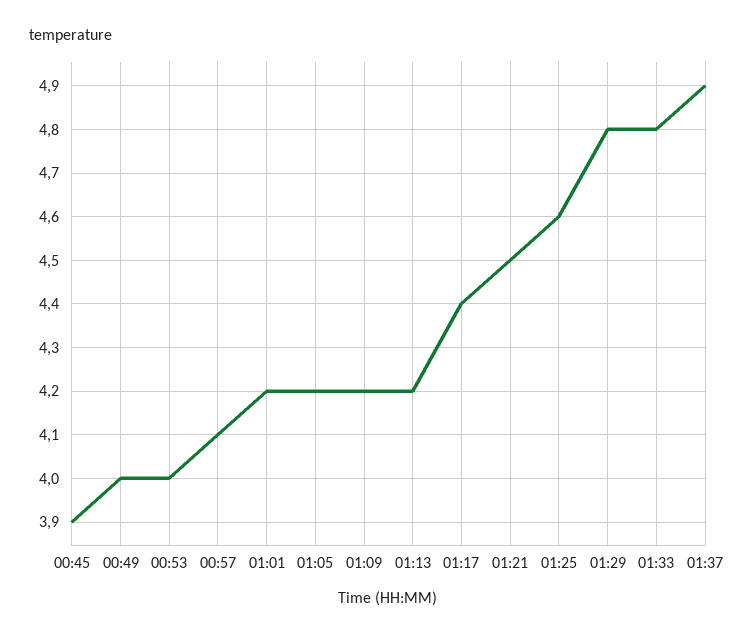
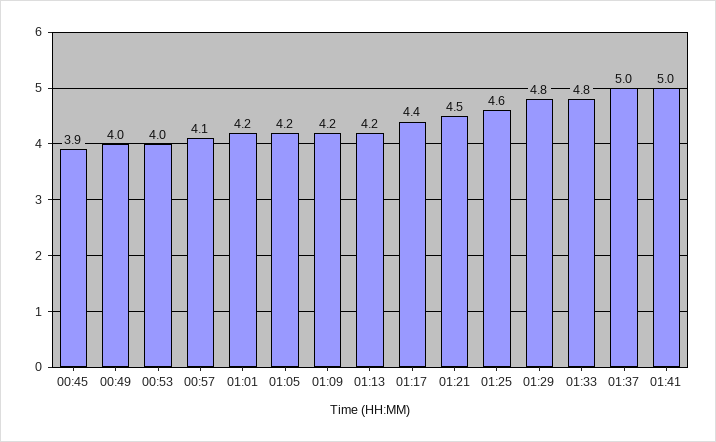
01:37: 4.9 -> 5
01:41: none -> 5

